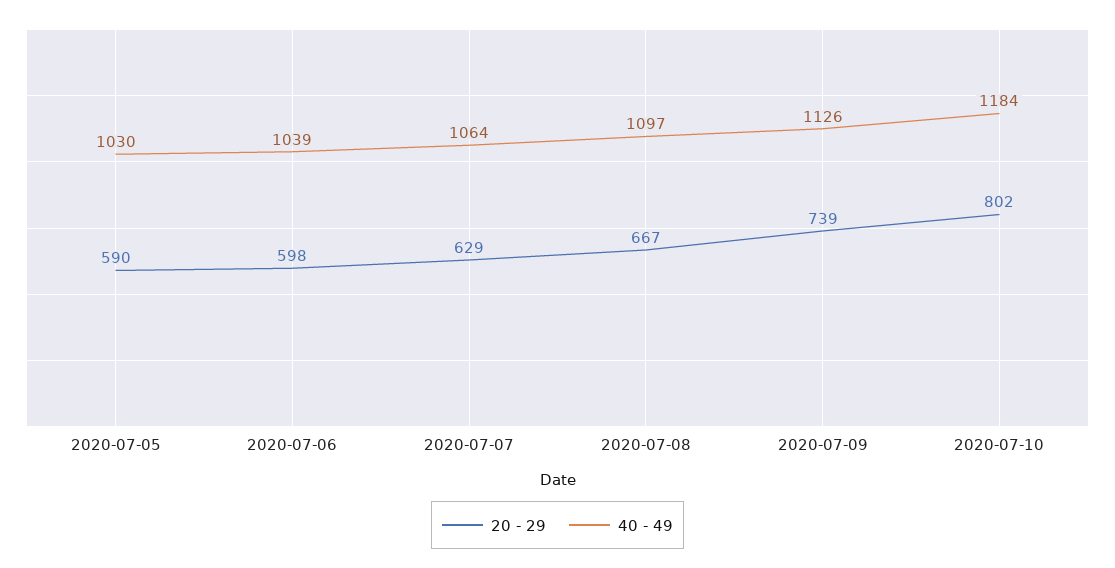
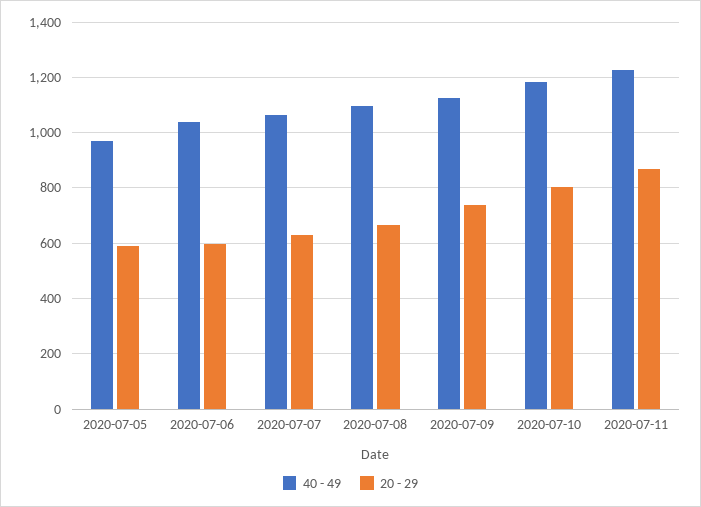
40 - 49, 2020-07-05: 1030 -> 975
40 - 49, 2020-07-11: none -> 1225
20 - 29, 2020-07-11: none -> 875

